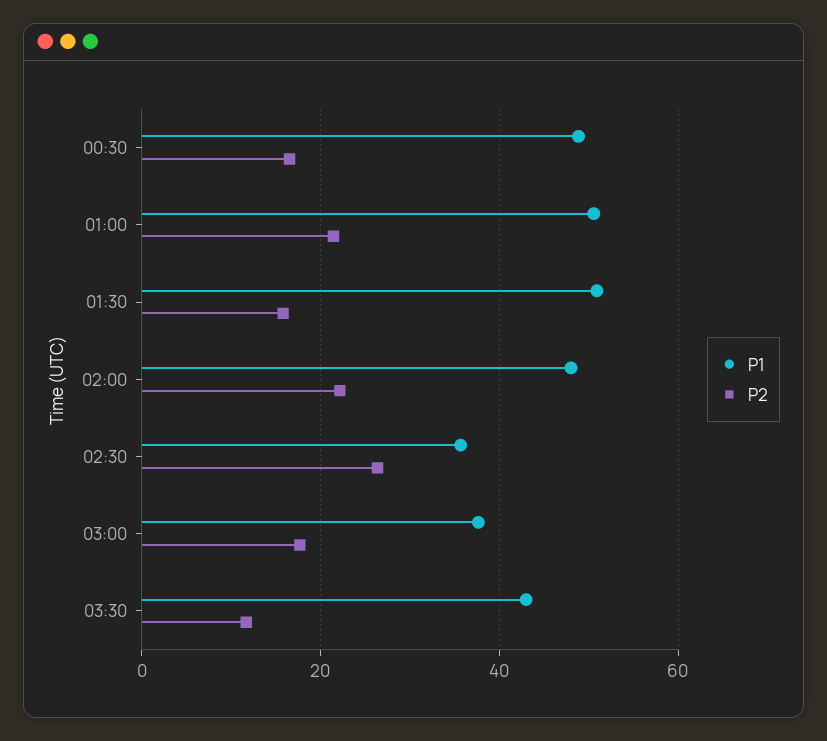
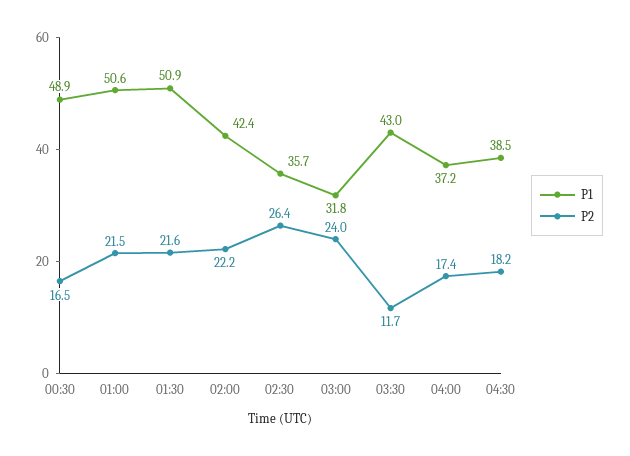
P2, 01:30: 16 -> 21.6
P1, 02:00: 48 -> 42.4
P1, 03:00: 38 -> 31.8
P2, 03:00: 18 -> 24
P1, 04:00: none -> 37.2
P2, 04:00: none -> 17.4
P1, 04:30: none -> 38.5
P2, 04:30: none -> 18.2

